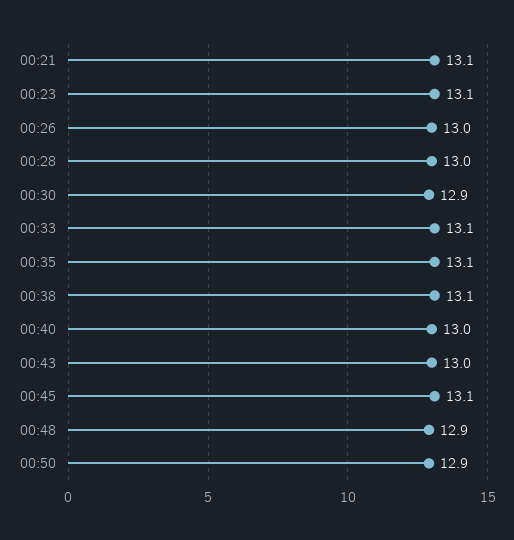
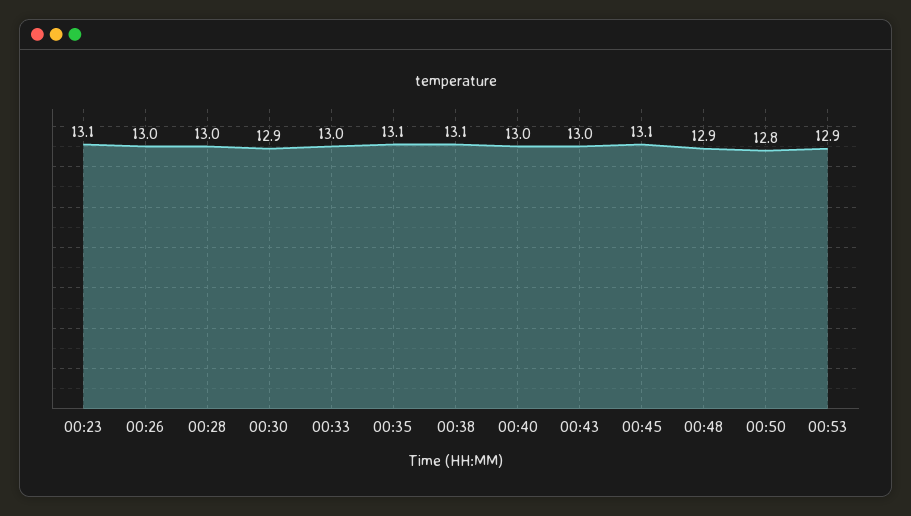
00:21: 13.1 -> none
00:33: 13.1 -> 13
00:50: 12.9 -> 12.8
00:53: none -> 12.9

